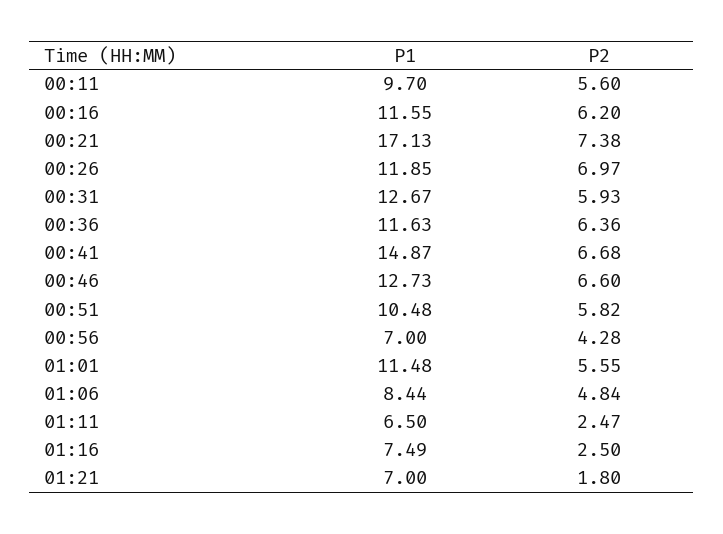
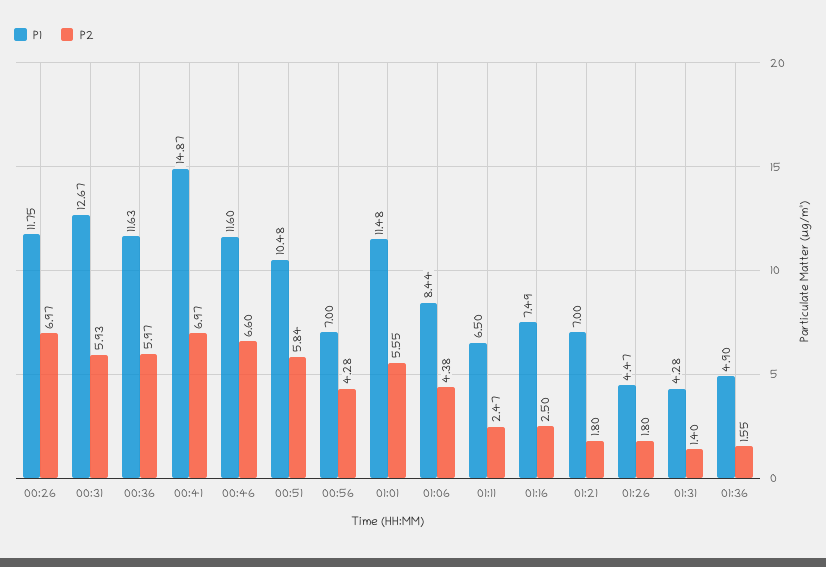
P1, 00:11: 9.7 -> none
P2, 00:11: 5.6 -> none
P1, 00:16: 11.55 -> none
P2, 00:16: 6.2 -> none
P1, 00:21: 17.13 -> none
P2, 00:21: 7.38 -> none
P1, 00:26: 11.85 -> 11.75
P2, 00:36: 6.36 -> 5.97
P2, 00:41: 6.68 -> 6.97
P1, 00:46: 12.73 -> 11.6
P2, 00:51: 5.82 -> 5.84
P2, 01:06: 4.84 -> 4.38
P1, 01:26: none -> 4.47
P2, 01:26: none -> 1.8
P1, 01:31: none -> 4.28
P2, 01:31: none -> 1.4
P1, 01:36: none -> 4.9
P2, 01:36: none -> 1.55

